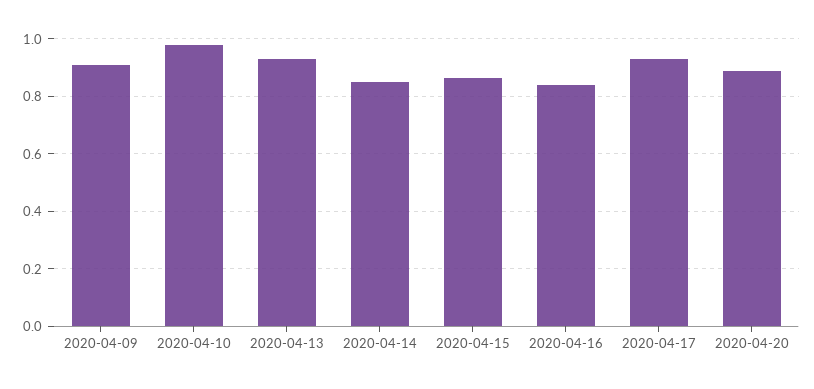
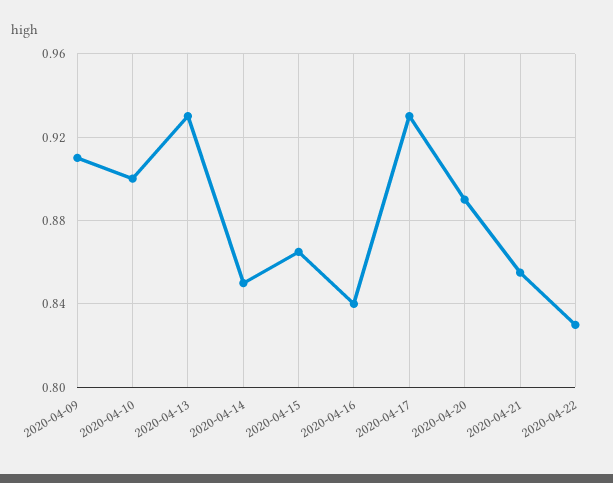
2020-04-10: 0.975 -> 0.9
2020-04-21: none -> 0.855
2020-04-22: none -> 0.83

